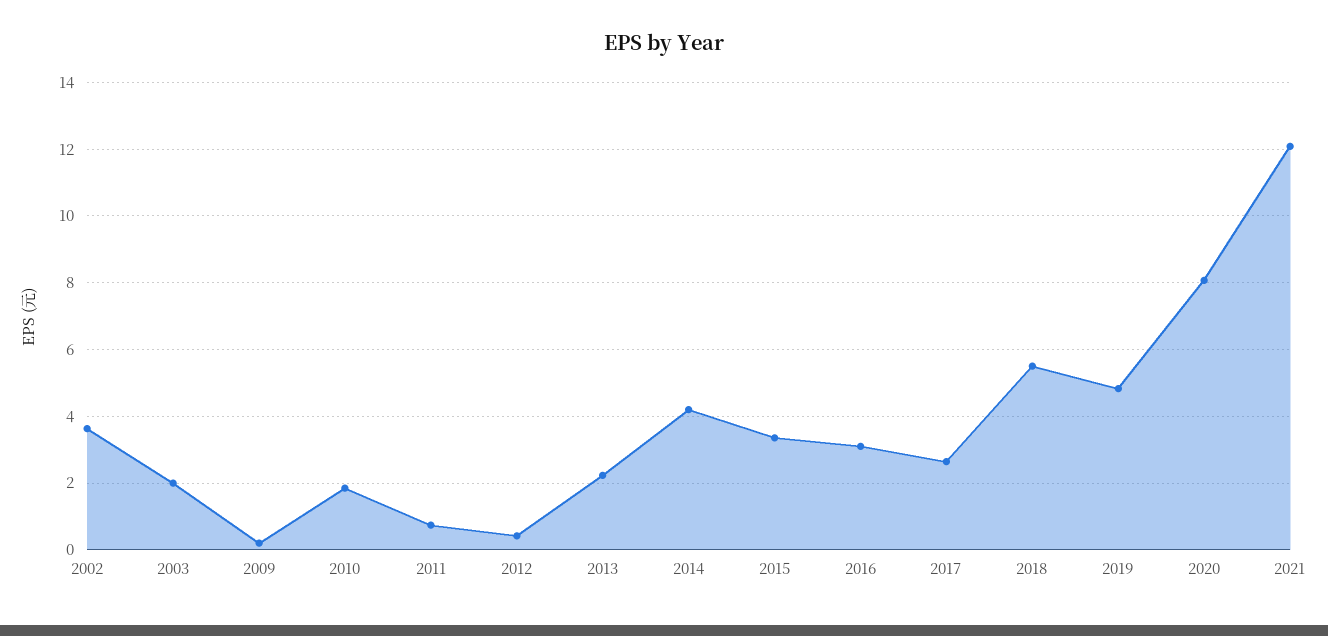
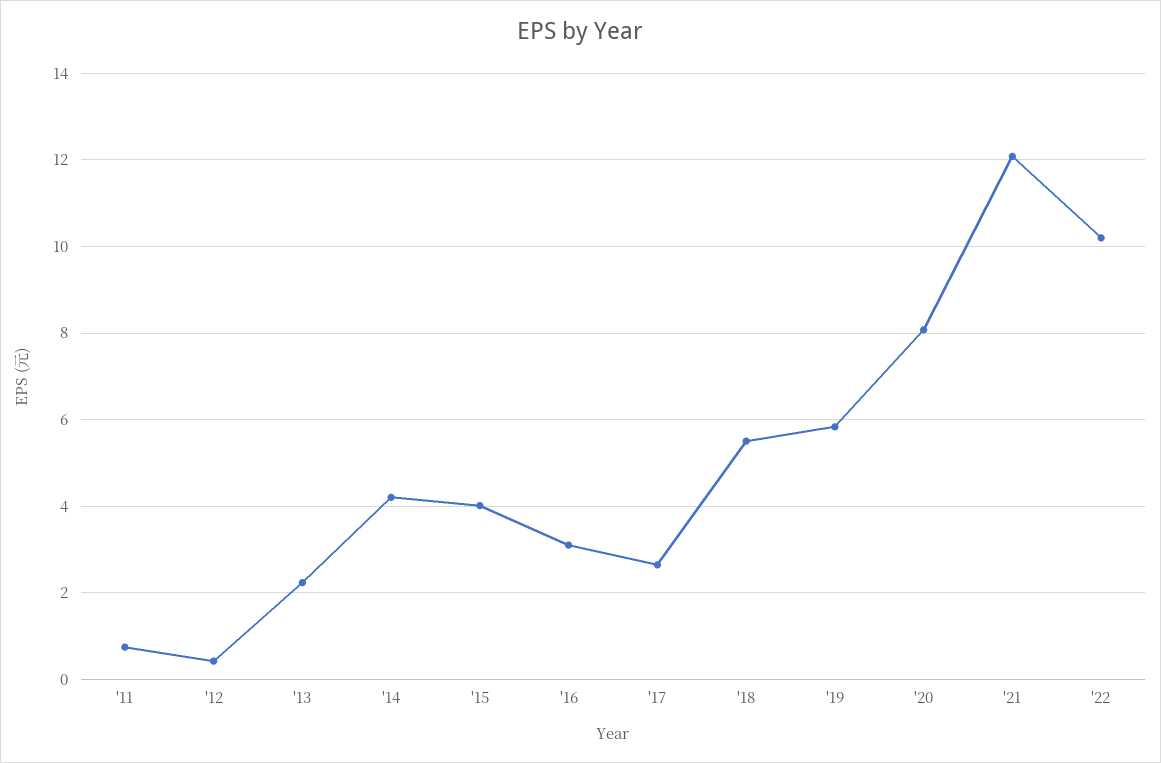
2002: 3.6 -> none
2003: 2 -> none
2009: 0.2 -> none
2010: 1.8 -> none
2015: 3.4 -> 4
2019: 4.8 -> 5.8
'22: none -> 10.2

